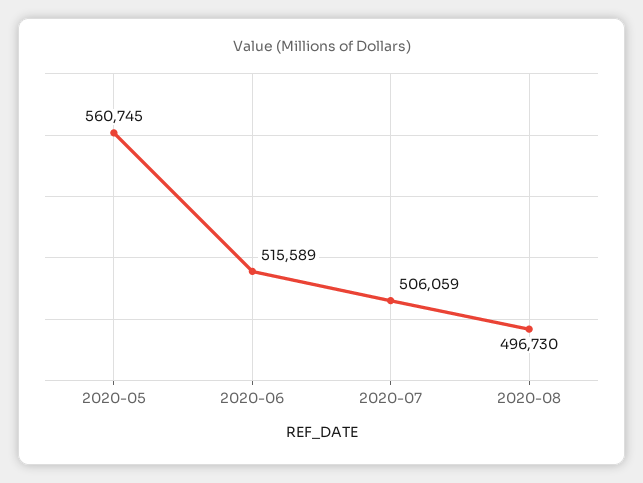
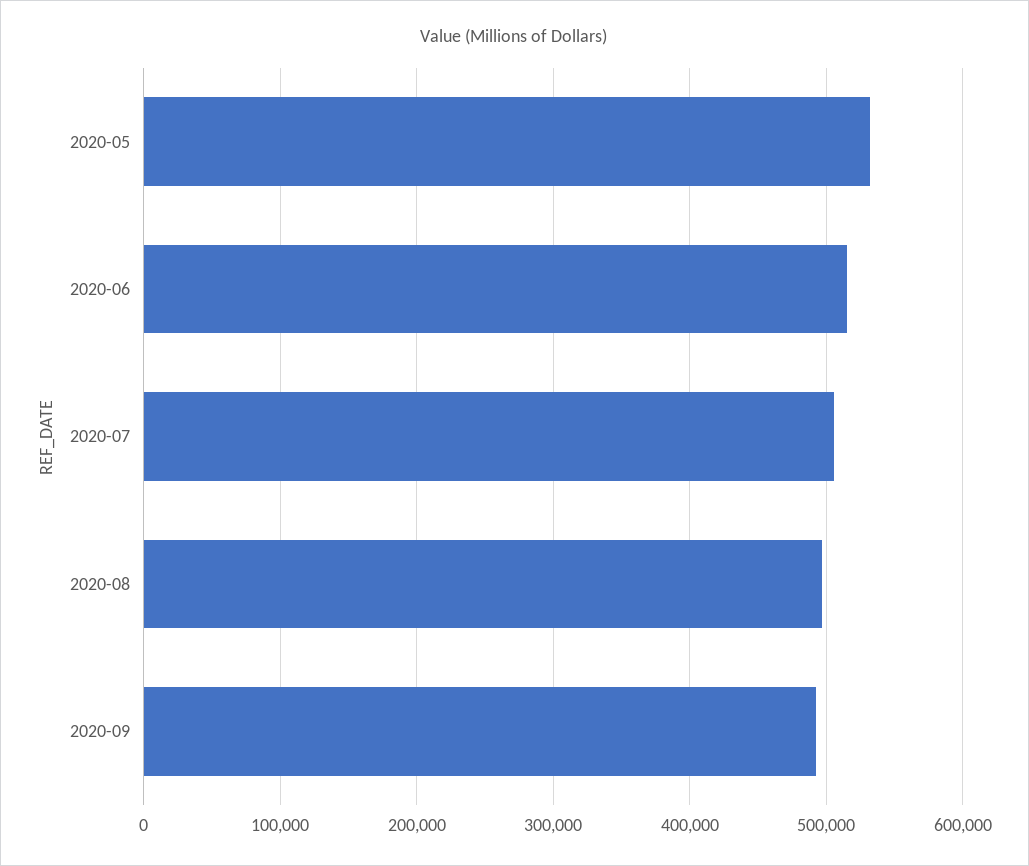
2020-05: 560745 -> 530000
2020-09: none -> 490000

